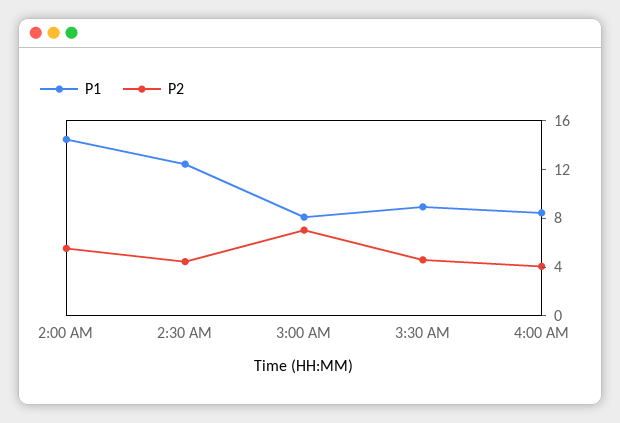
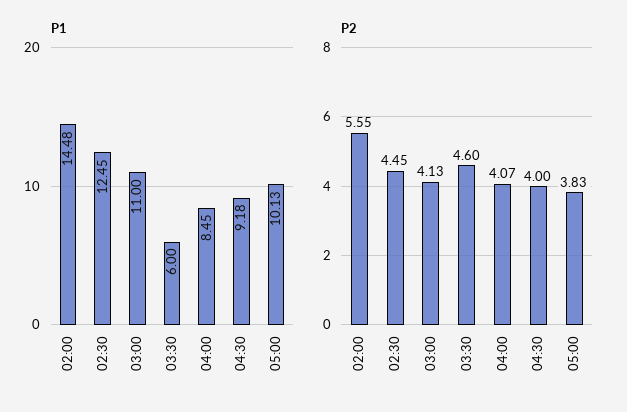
P1, 3:00 AM: 8 -> 11
P2, 3:00 AM: 7 -> 4.13
P1, 3:30 AM: 9 -> 6
P1, 04:30: none -> 9.18
P1, 05:00: none -> 10.13
P2, 04:30: none -> 4
P2, 05:00: none -> 3.83

